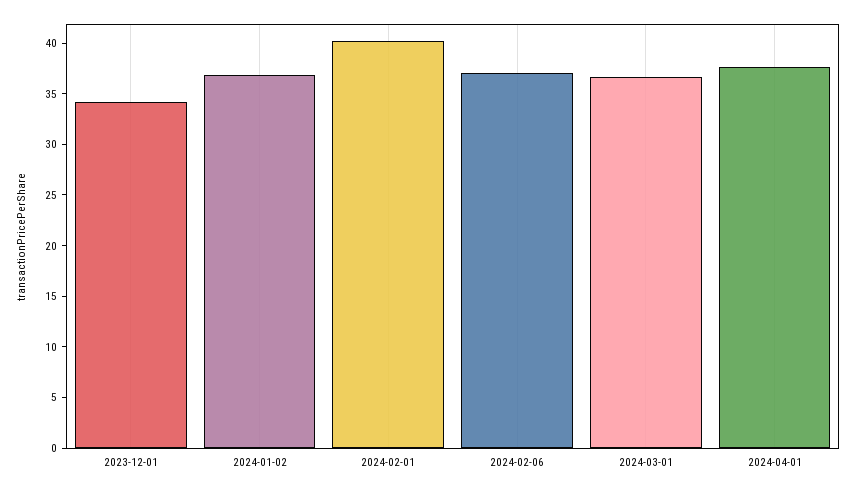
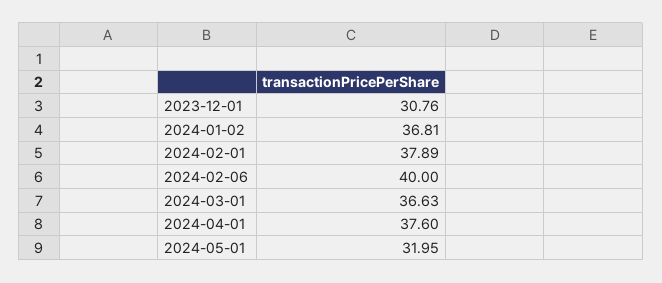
2023-12-01: 34 -> 30.76
2024-02-01: 40 -> 37.89
2024-02-06: 37 -> 40
2024-05-01: none -> 31.95

